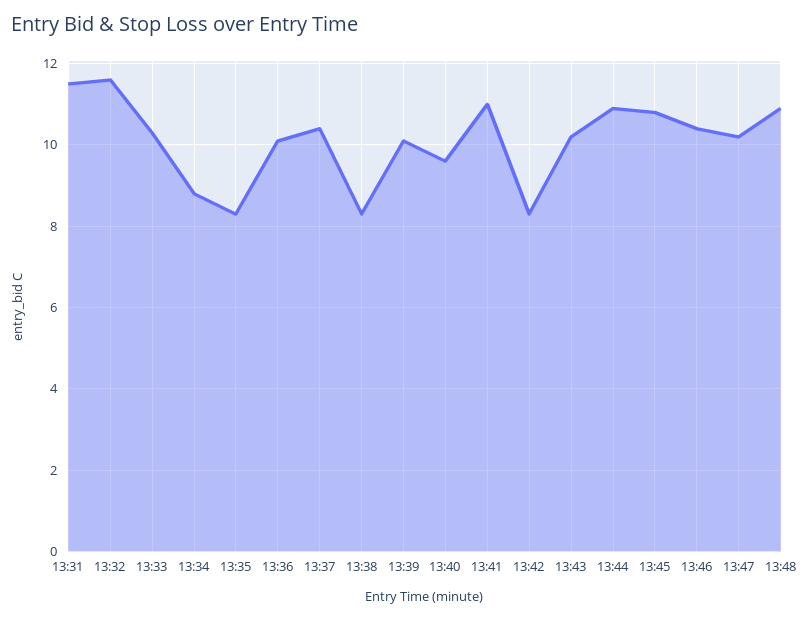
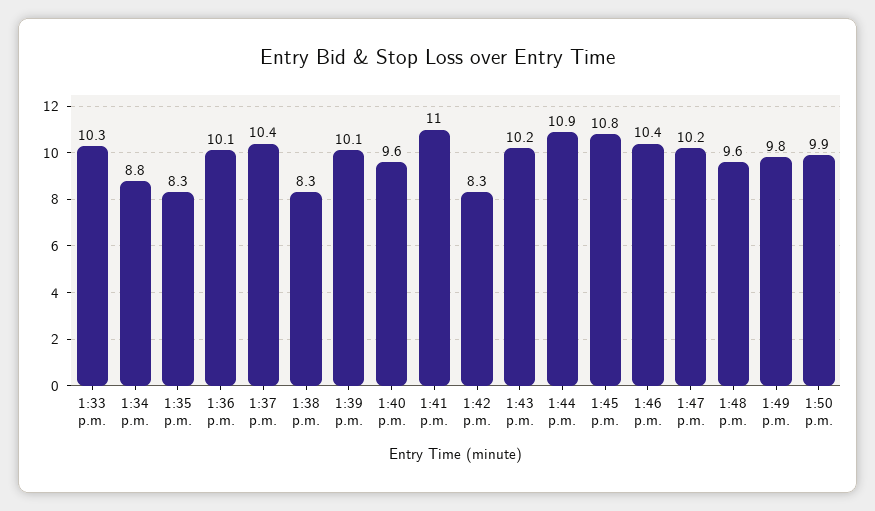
13:31: 11.5 -> none
13:32: 11.5 -> none
13:48: 11 -> 9.6
1:49 p.m.: none -> 9.8
1:50 p.m.: none -> 9.9

